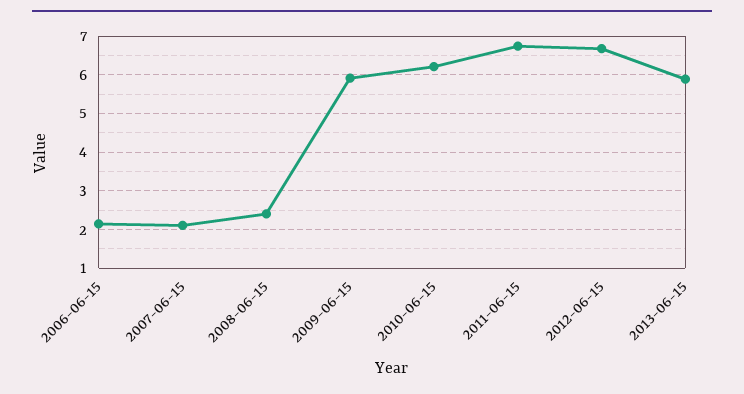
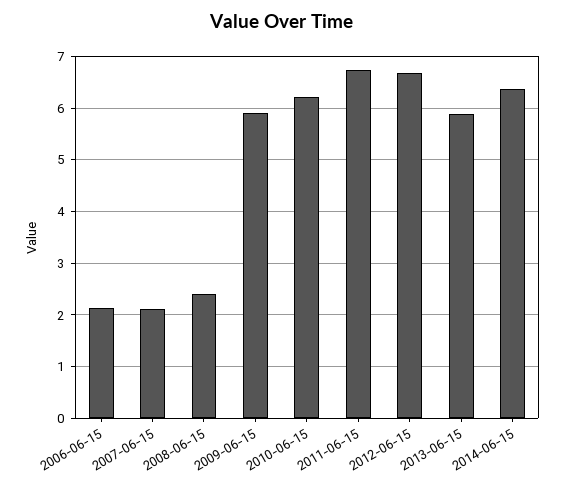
2014-06-15: none -> 6.4

